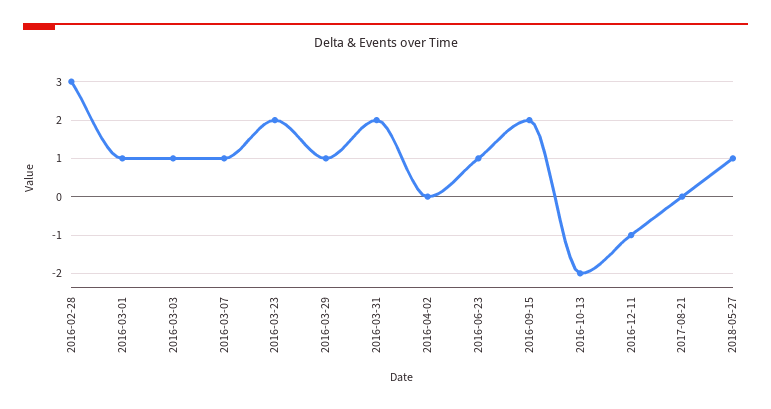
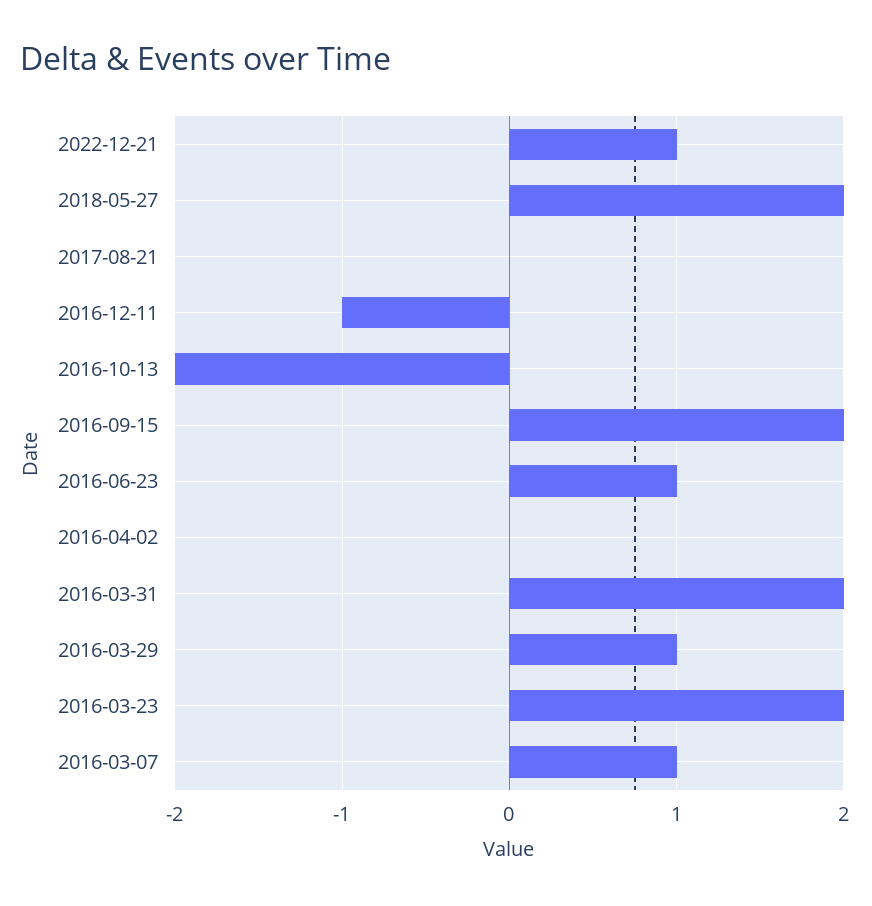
2016-02-28: 3 -> none
2016-03-01: 1 -> none
2016-03-03: 1 -> none
2018-05-27: 1 -> 2
2022-12-21: none -> 1

